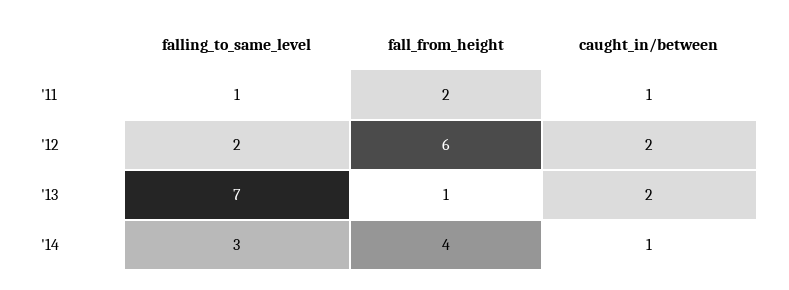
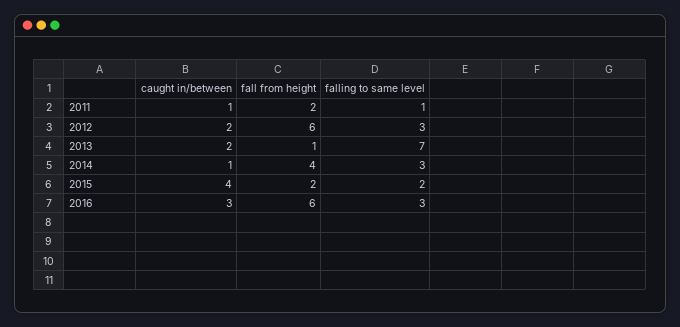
falling_to_same_level, '12: 2 -> 3
caught_in/between, 2015: none -> 4
fall_from_height, 2015: none -> 2
falling_to_same_level, 2015: none -> 2
caught_in/between, 2016: none -> 3
fall_from_height, 2016: none -> 6
falling_to_same_level, 2016: none -> 3

